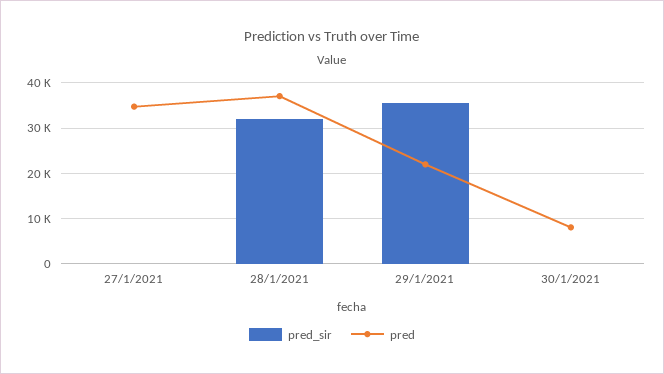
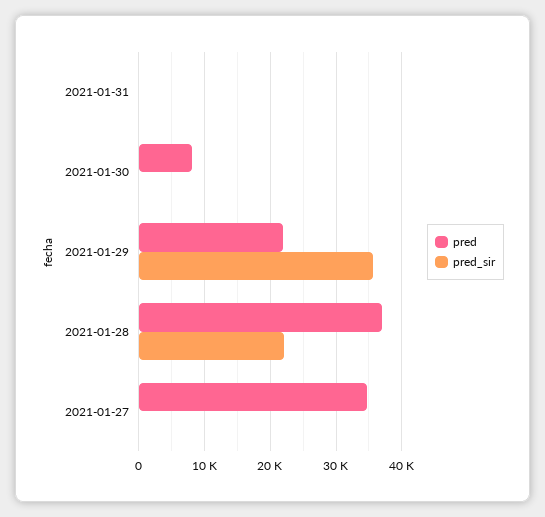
pred_sir, 28/1/2021: 32000 -> 22000
pred, 2021-01-31: none -> 0
pred_sir, 2021-01-31: none -> 0

